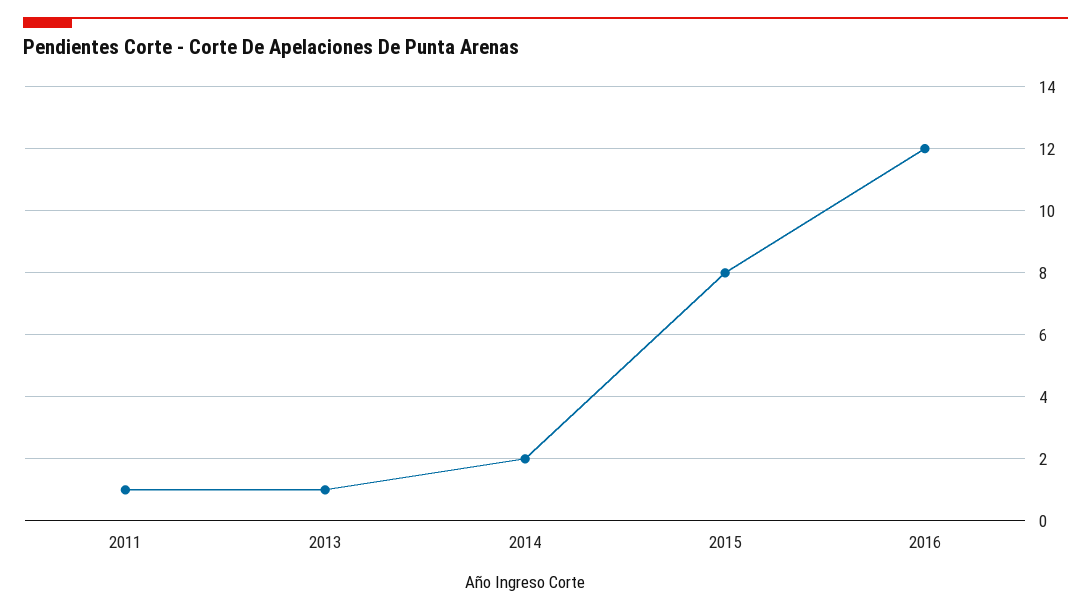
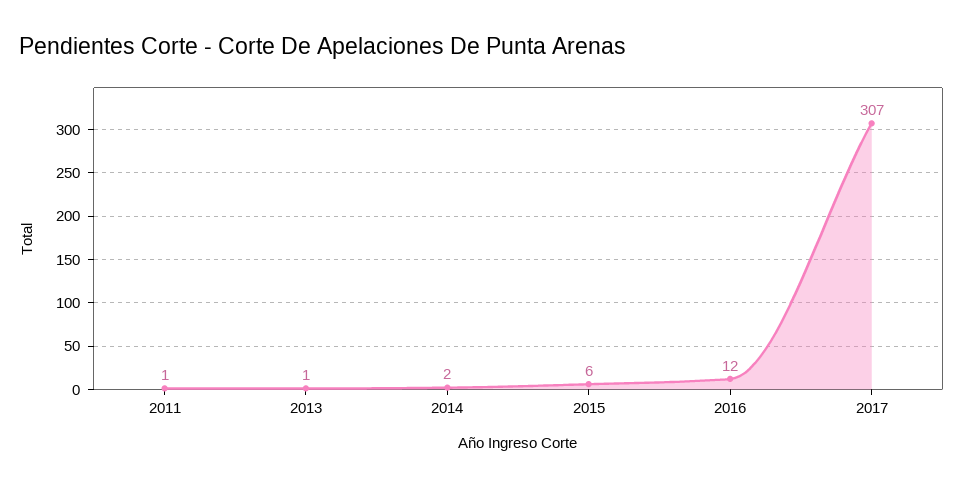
2015: 8 -> 6
2017: none -> 307

